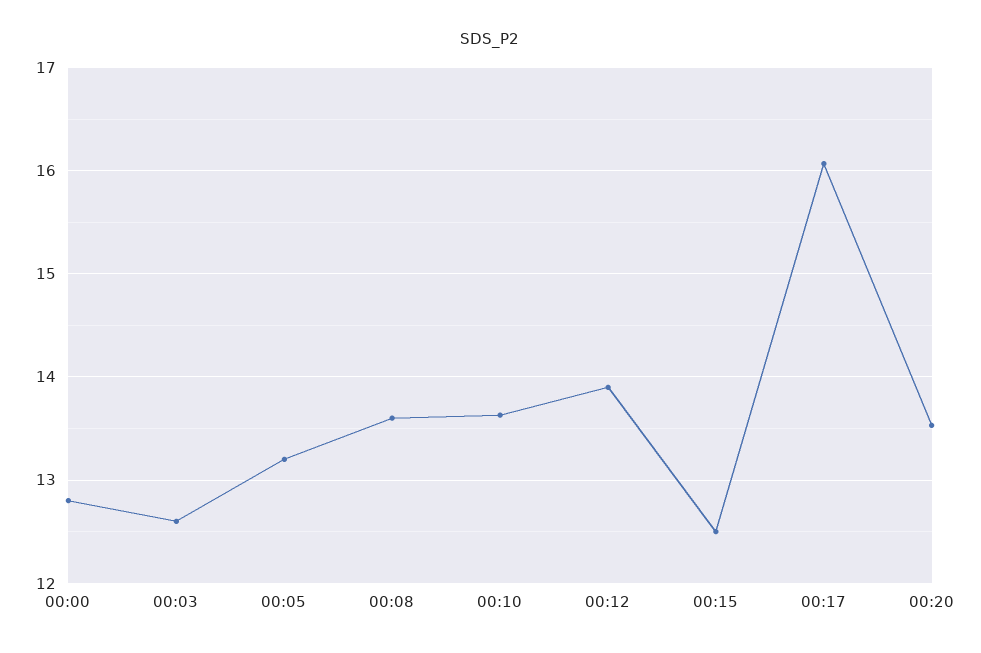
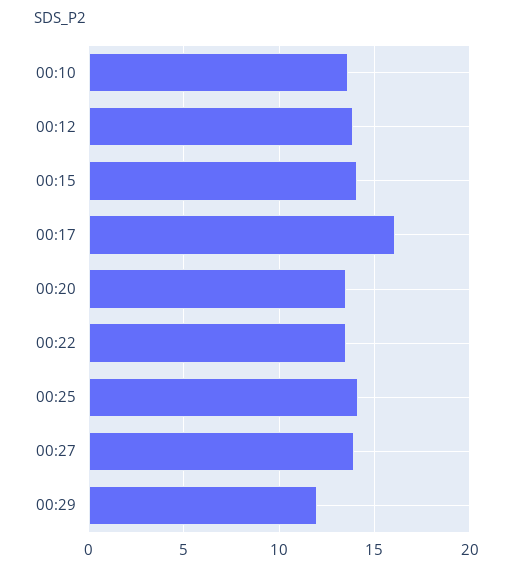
00:00: 12.8 -> none
00:03: 12.6 -> none
00:05: 13.2 -> none
00:08: 13.6 -> none
00:15: 12.5 -> 14
00:22: none -> 13.5
00:25: none -> 14
00:27: none -> 14
00:29: none -> 12

